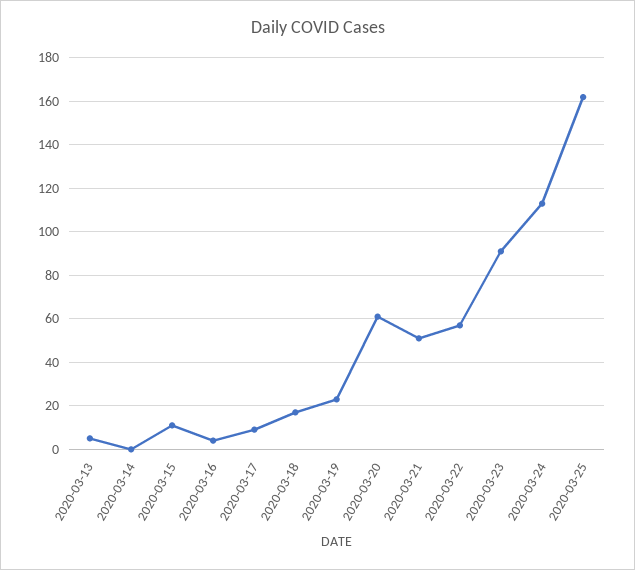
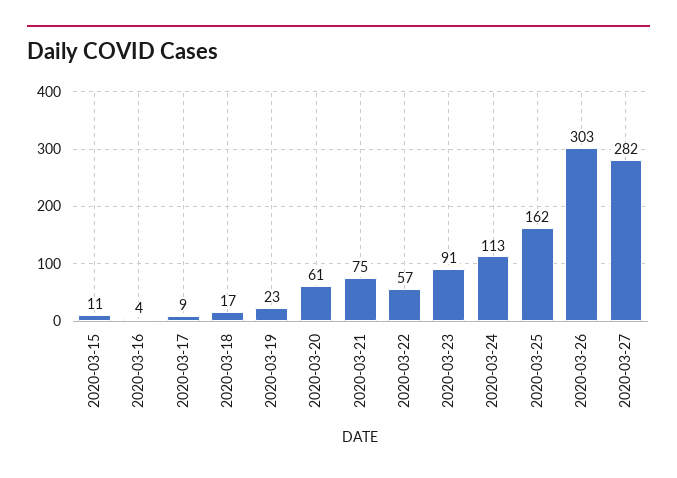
2020-03-13: 5 -> none
2020-03-14: 0 -> none
2020-03-21: 50 -> 75
2020-03-26: none -> 303
2020-03-27: none -> 282

